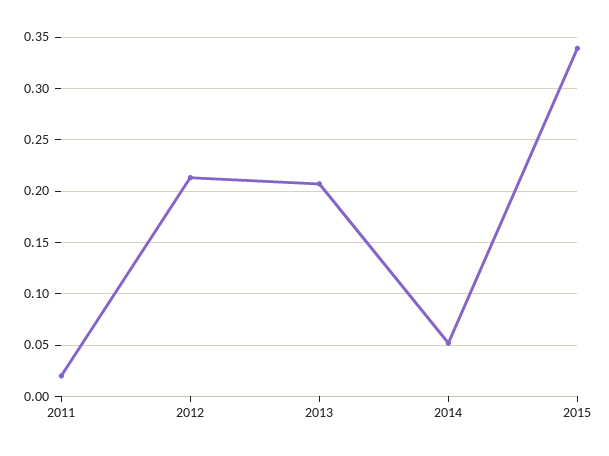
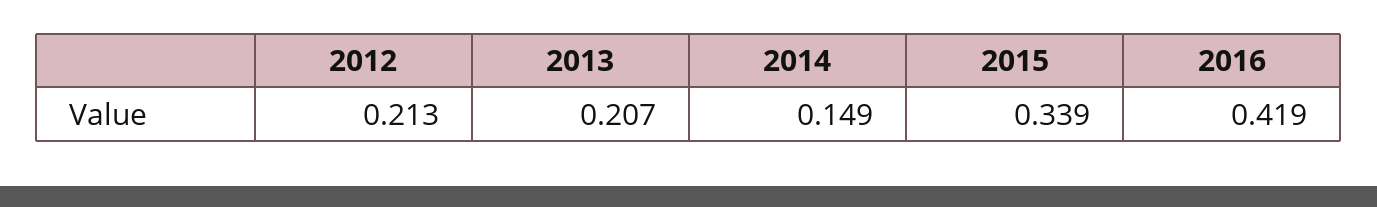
2011: 0.02 -> none
2014: 0.05 -> 0.149
2016: none -> 0.419

